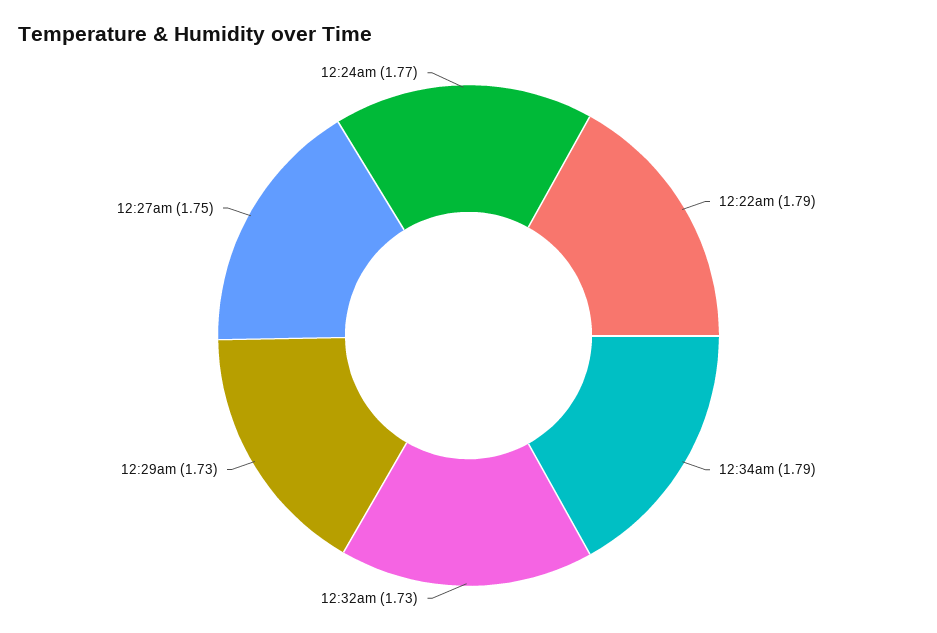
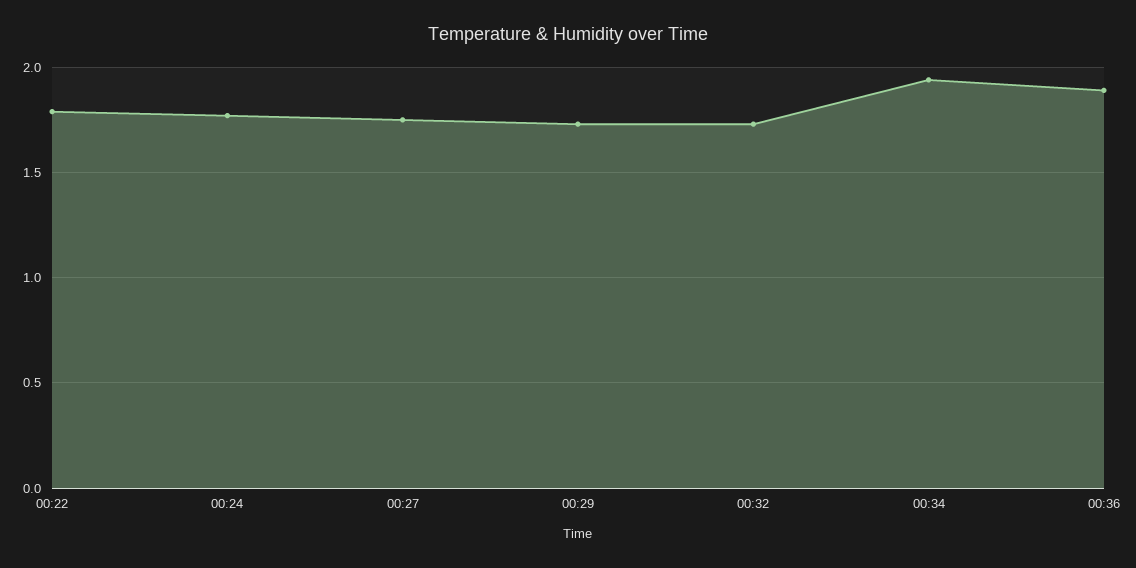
12:34am: 1.79 -> 1.95
00:36: none -> 1.9

